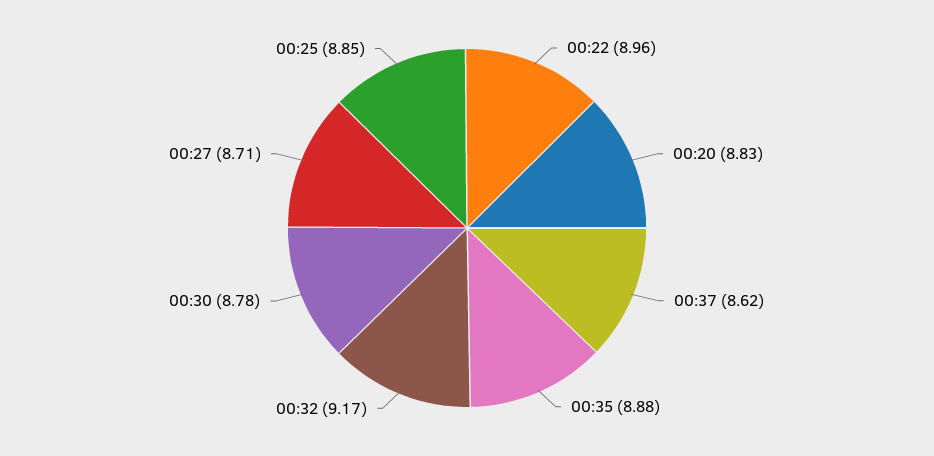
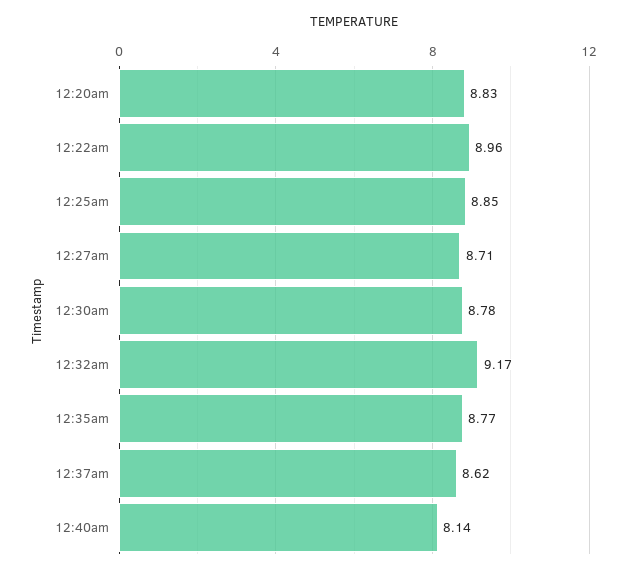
00:35: 8.88 -> 8.77
12:40am: none -> 8.14

